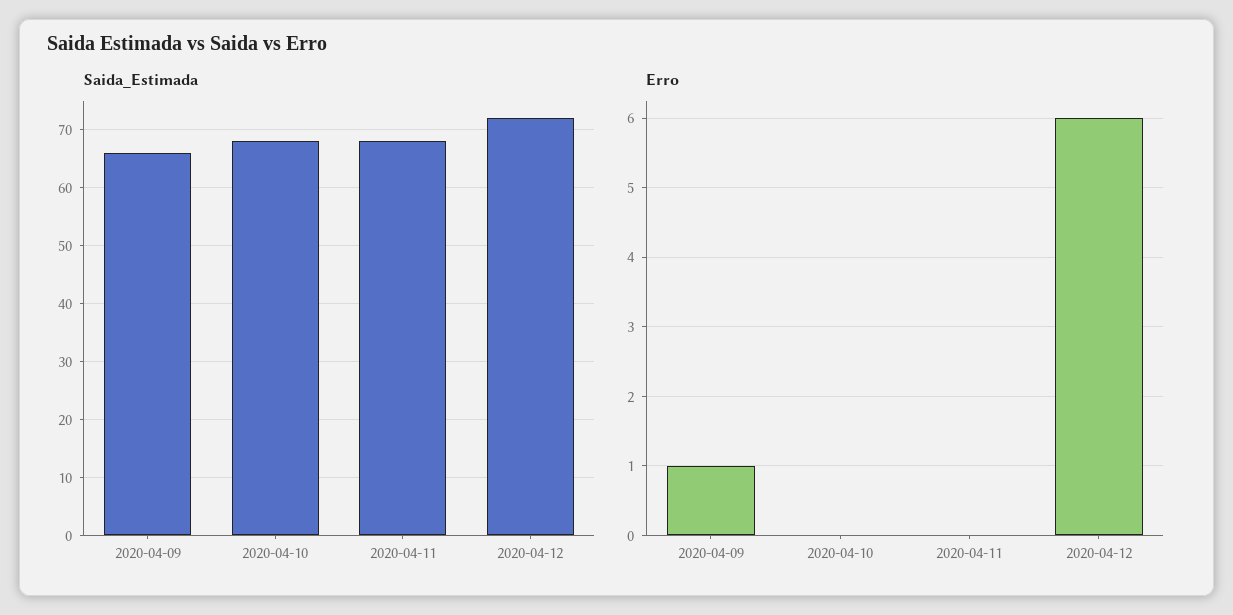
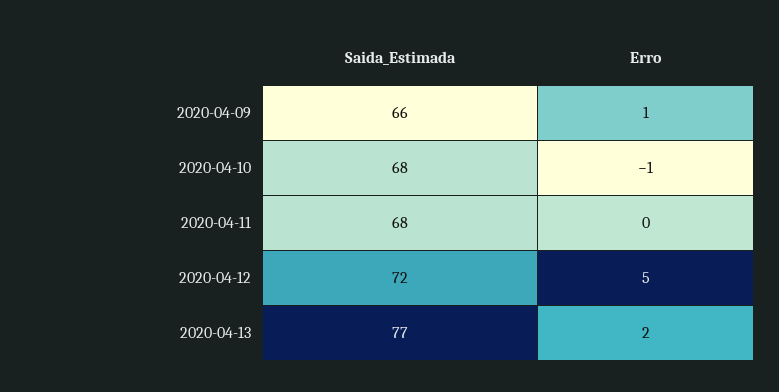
Erro, 2020-04-10: 0 -> -1
Erro, 2020-04-12: 6 -> 5
Saida_Estimada, 2020-04-13: none -> 77
Erro, 2020-04-13: none -> 2

